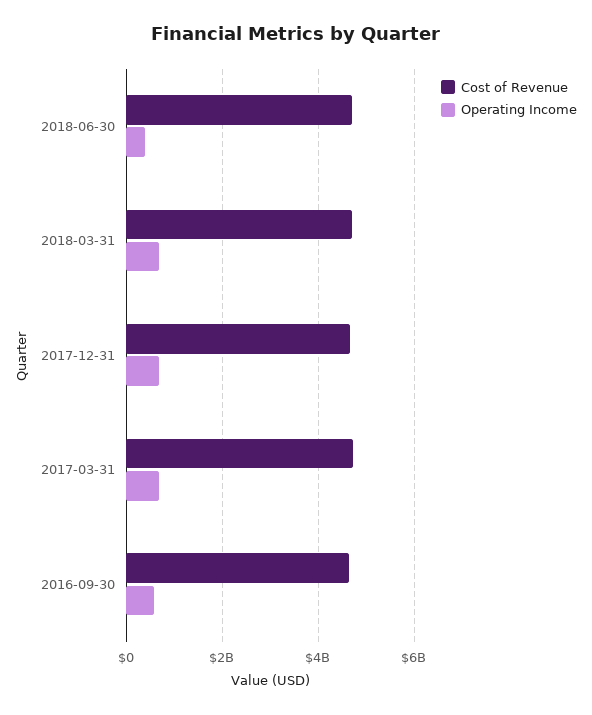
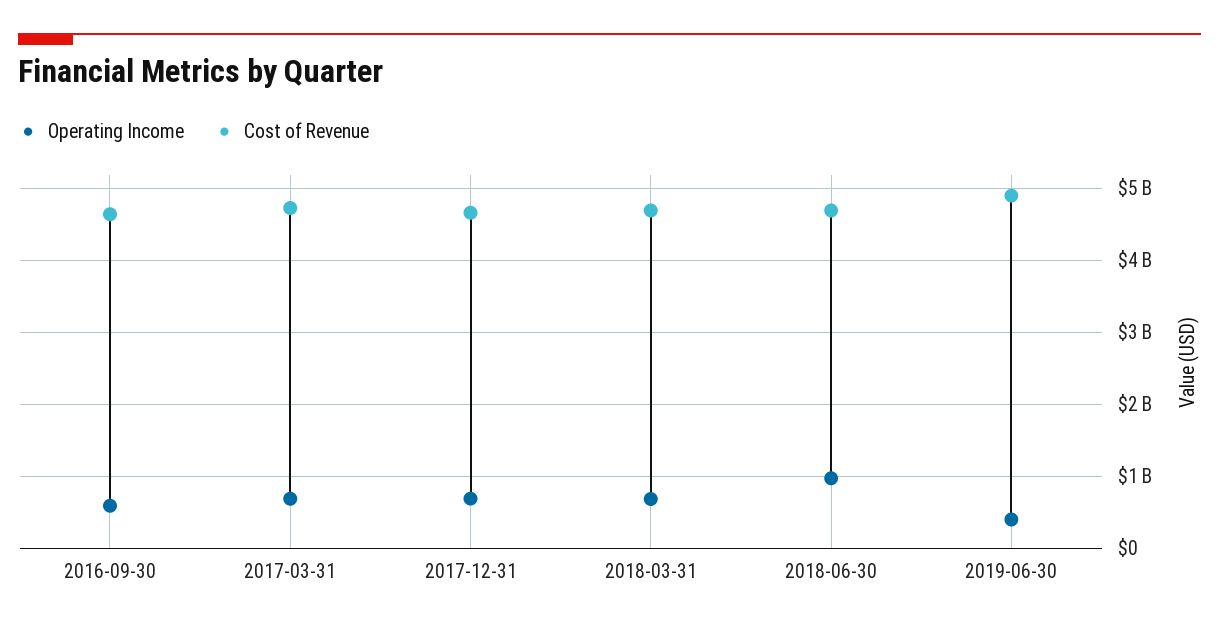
Operating Income, 2018-06-30: 400000000 -> 1000000000
Operating Income, 2019-06-30: none -> 400000000
Cost of Revenue, 2019-06-30: none -> 4900000000

